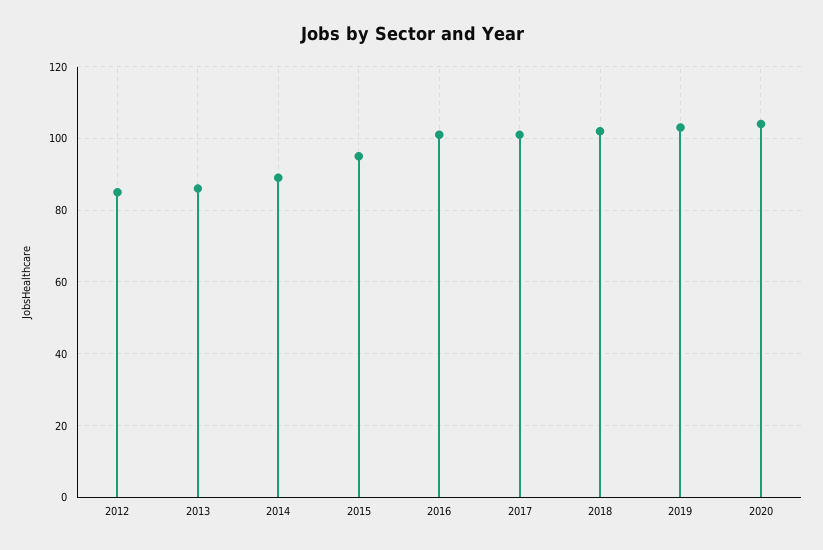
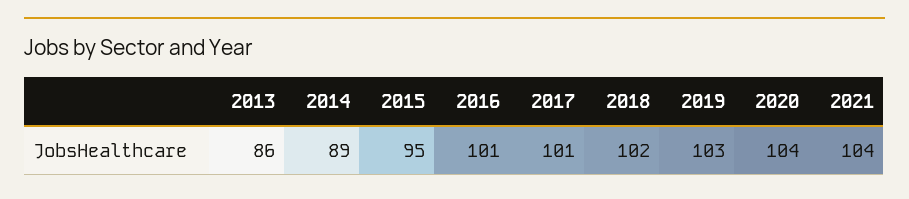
2012: 85 -> none
2021: none -> 104

